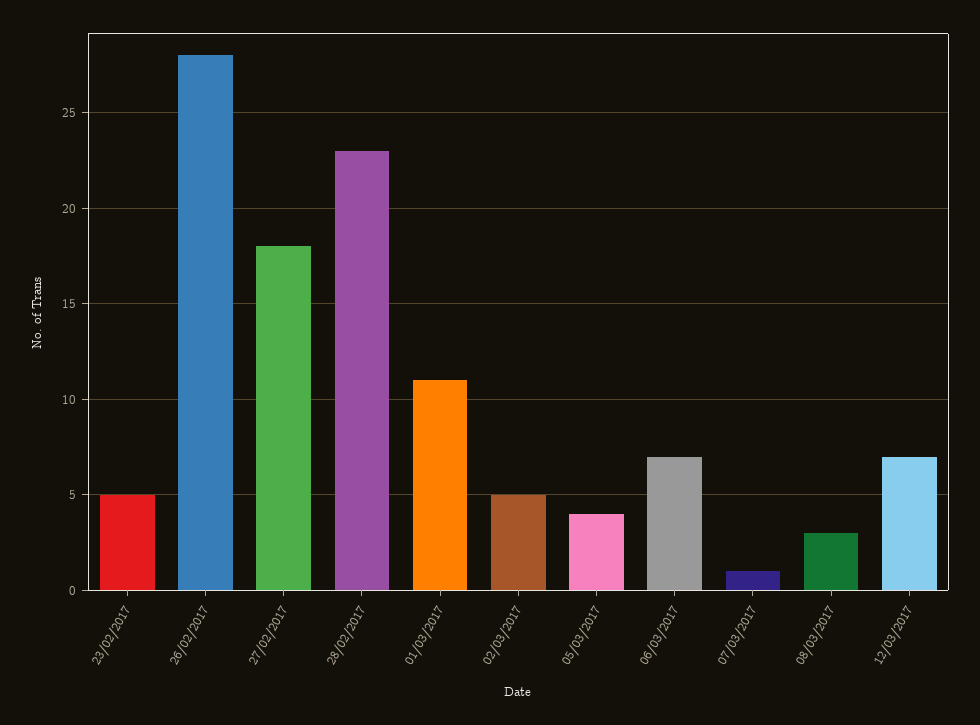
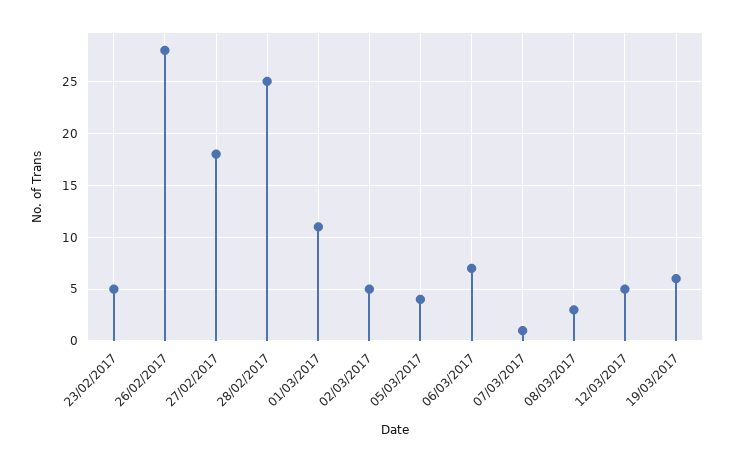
28/02/2017: 23 -> 25
12/03/2017: 7 -> 5
19/03/2017: none -> 6

